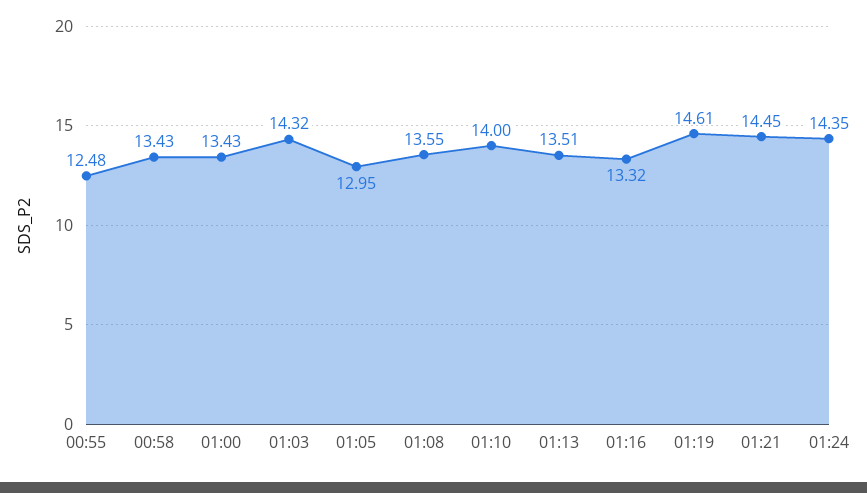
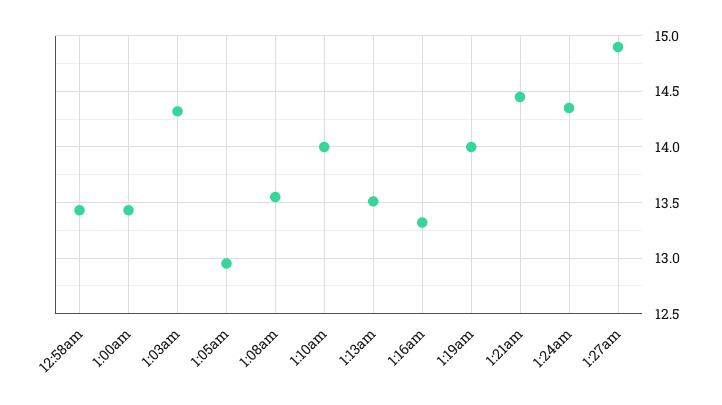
00:55: 12.48 -> none
01:19: 14.61 -> 14
1:27am: none -> 14.9

